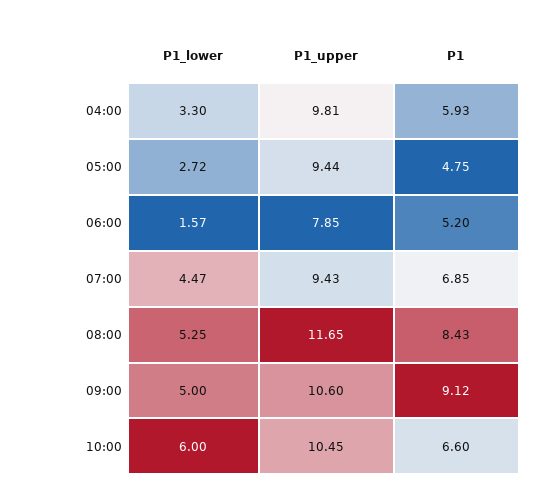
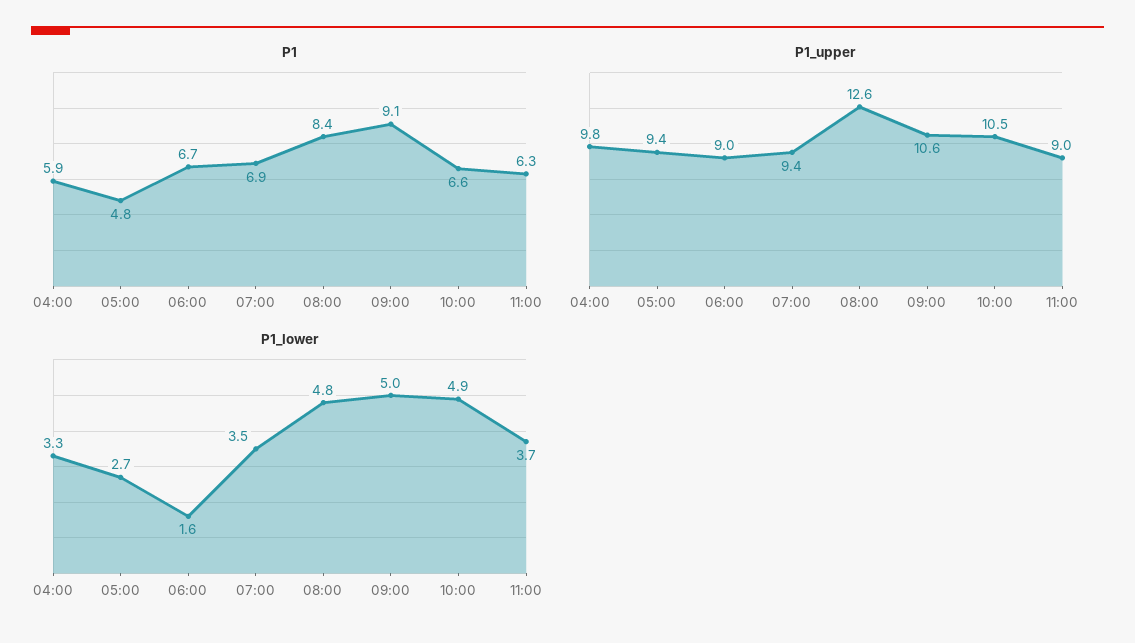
P1_upper, 06:00: 7.85 -> 9
P1, 06:00: 5.2 -> 6.7
P1_lower, 07:00: 4.47 -> 3.5
P1_lower, 08:00: 5.25 -> 4.8
P1_upper, 08:00: 11.65 -> 12.6
P1_lower, 10:00: 6 -> 4.9
P1, 11:00: none -> 6.3
P1_upper, 11:00: none -> 9
P1_lower, 11:00: none -> 3.7

